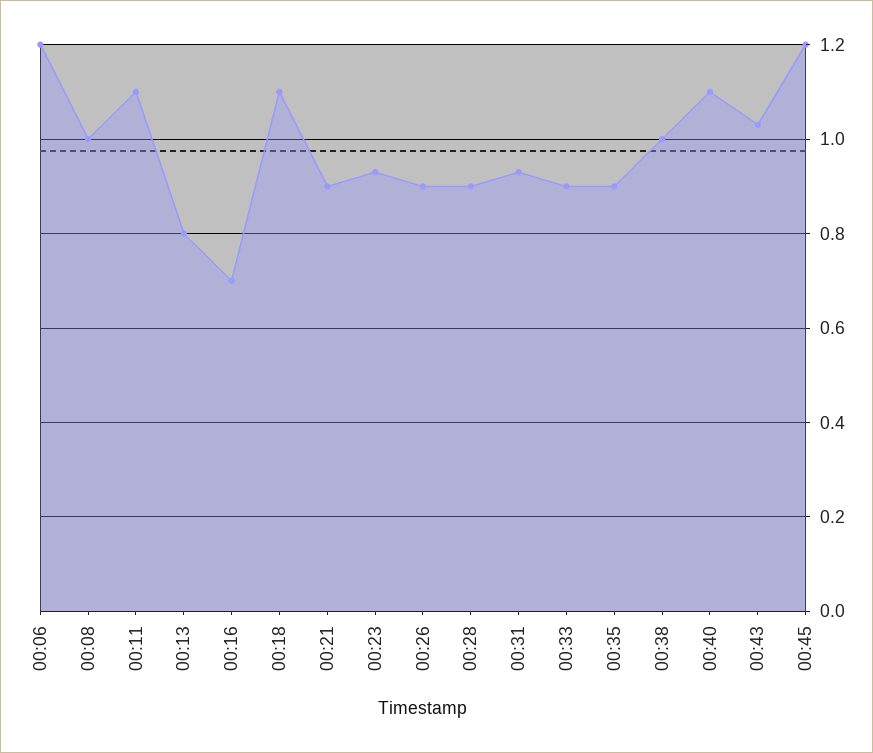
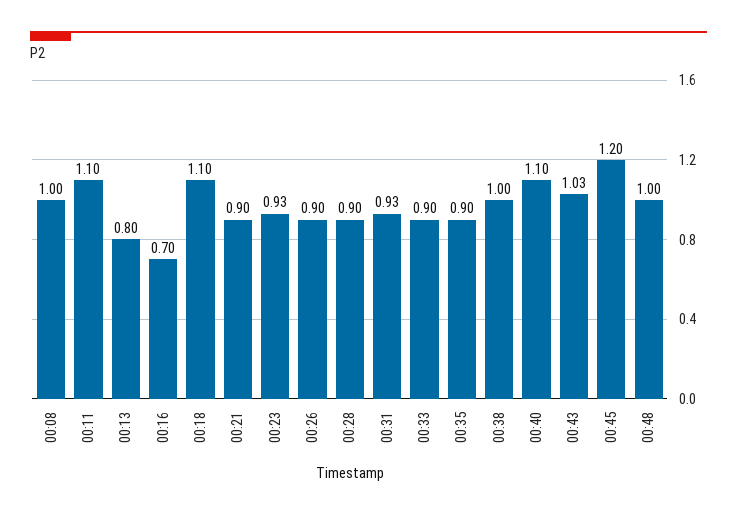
00:06: 1.2 -> none
00:48: none -> 1

